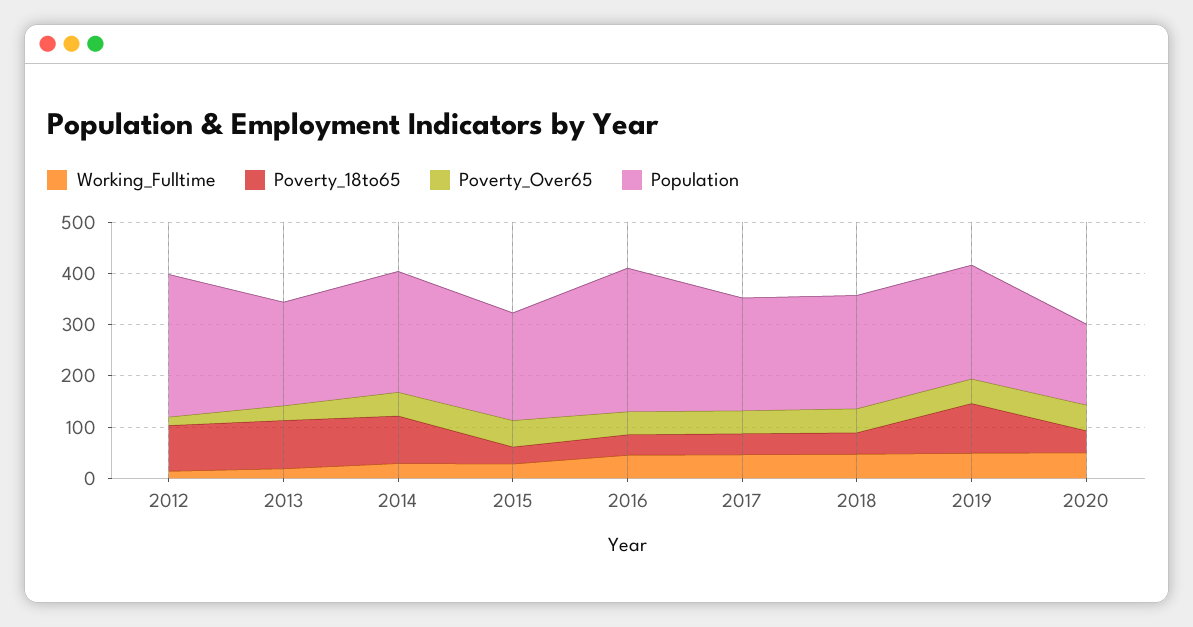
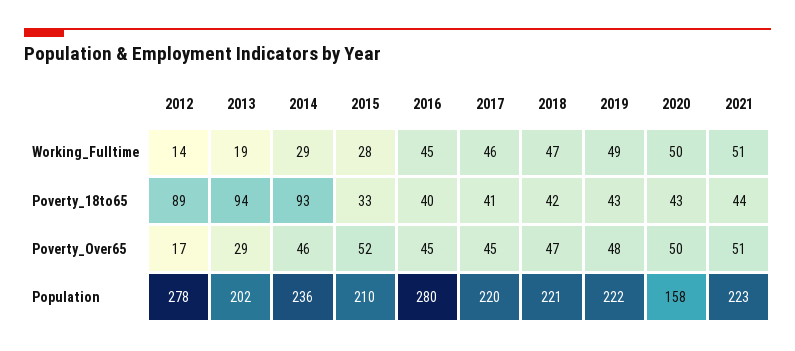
Poverty_18to65, 2019: 100 -> 43
Working_Fulltime, 2021: none -> 51
Poverty_18to65, 2021: none -> 44
Poverty_Over65, 2021: none -> 51
Population, 2021: none -> 223

